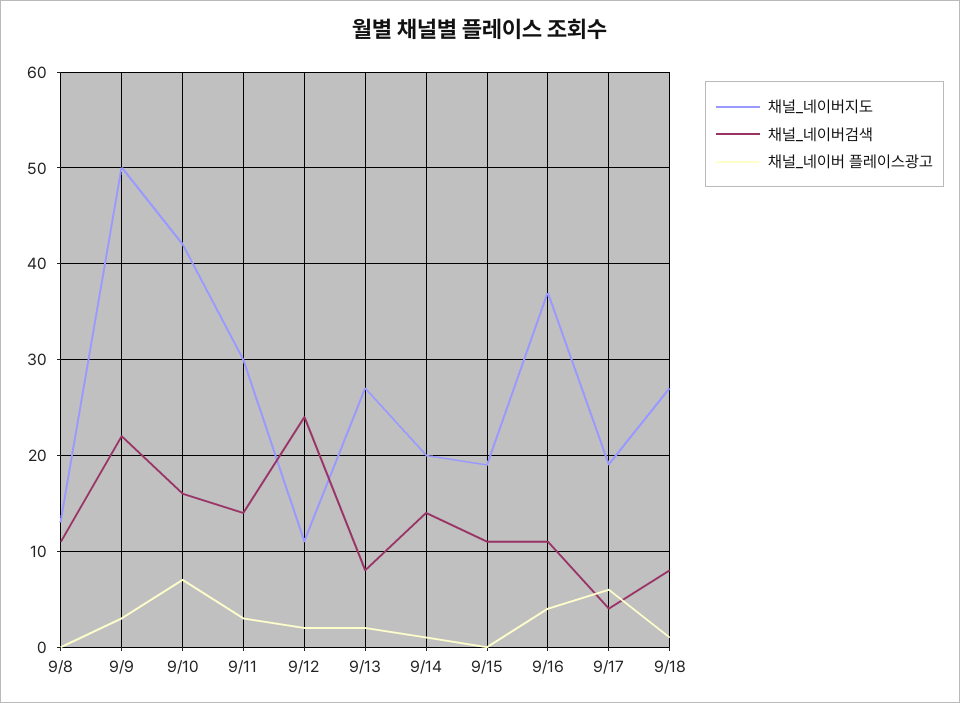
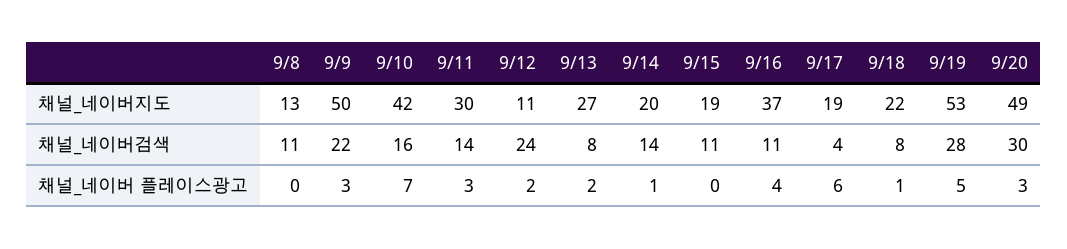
채널_네이버지도, 9/18: 27 -> 22
채널_네이버지도, 9/19: none -> 53
채널_네이버지도, 9/20: none -> 49
채널_네이버검색, 9/19: none -> 28
채널_네이버검색, 9/20: none -> 30
채널_네이버 플레이스광고, 9/19: none -> 5
채널_네이버 플레이스광고, 9/20: none -> 3

